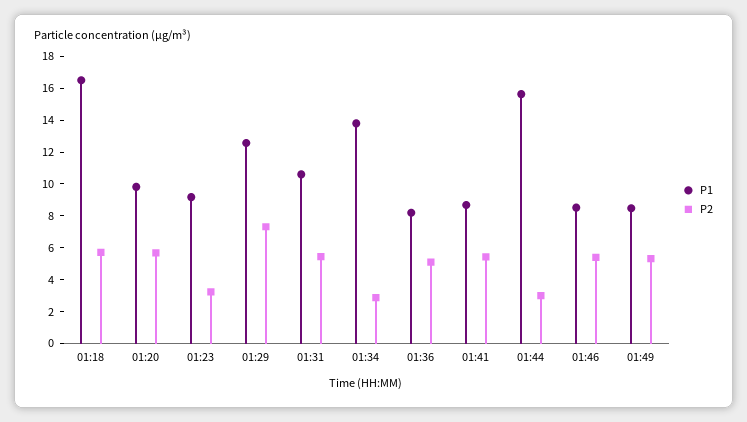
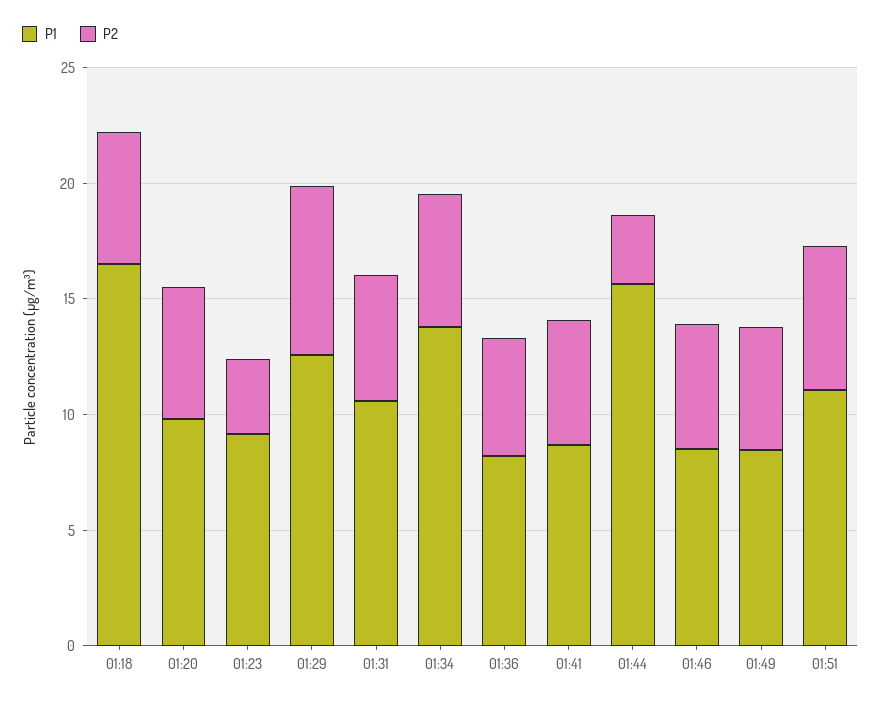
P2, 01:34: 3 -> 6
P1, 01:51: none -> 11
P2, 01:51: none -> 6

